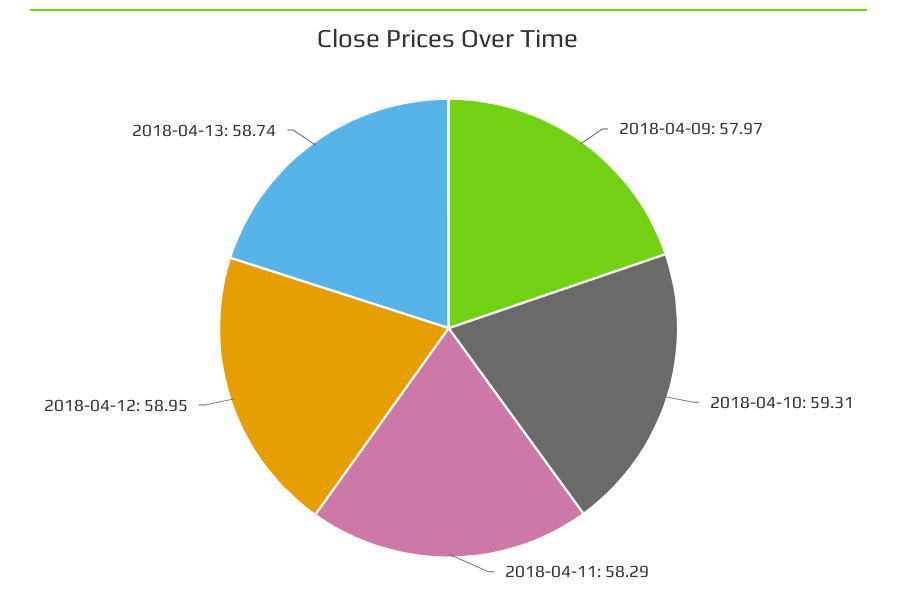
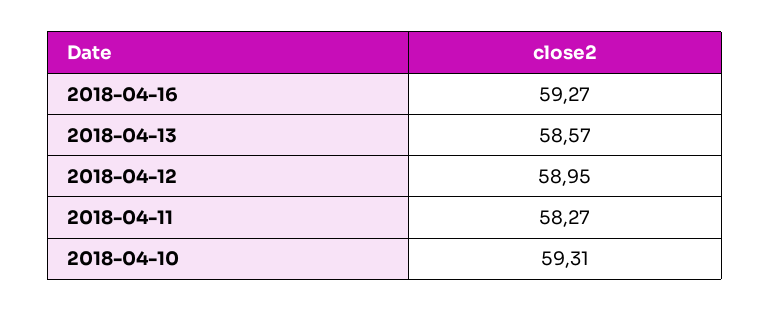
2018-04-09: 57.97 -> none
2018-04-11: 58.29 -> 58.27
2018-04-13: 58.74 -> 58.57
2018-04-16: none -> 59.27

